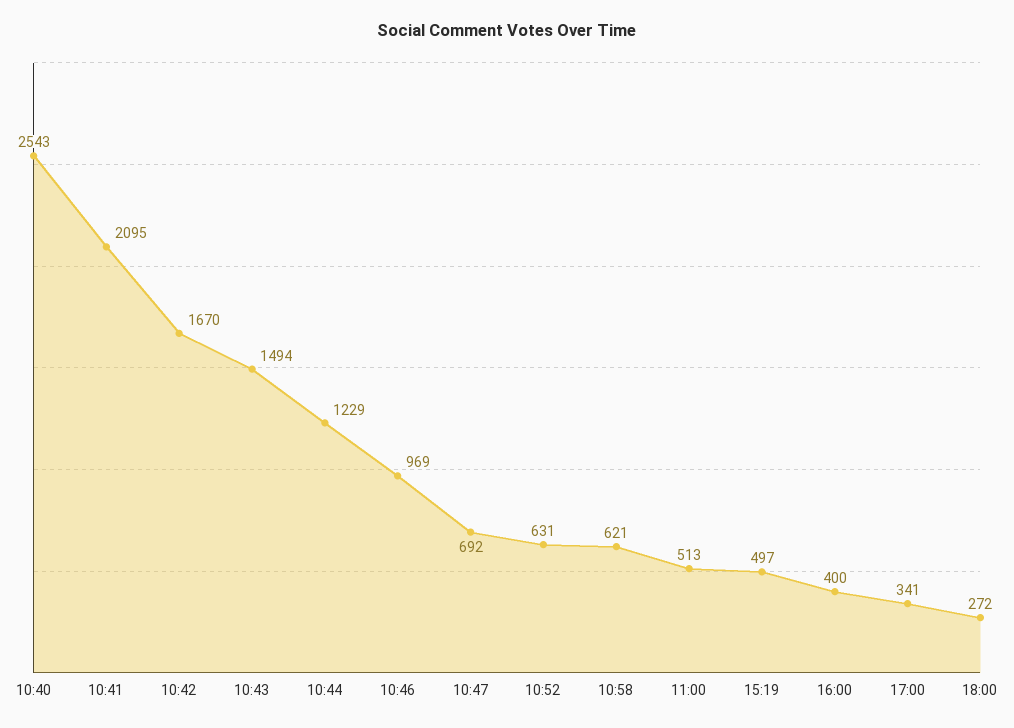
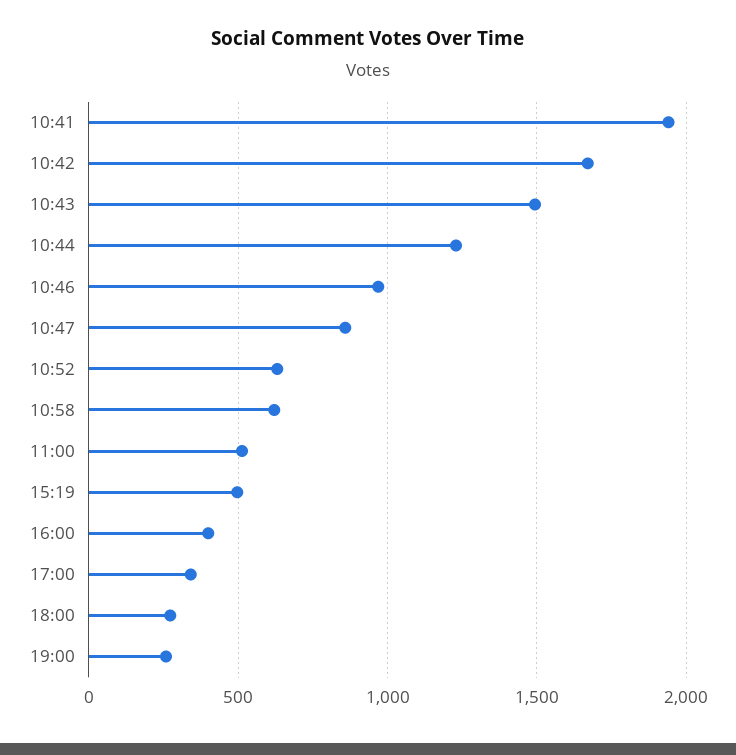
10:40: 2543 -> none
10:41: 2095 -> 1950
10:47: 692 -> 850
19:00: none -> 250

